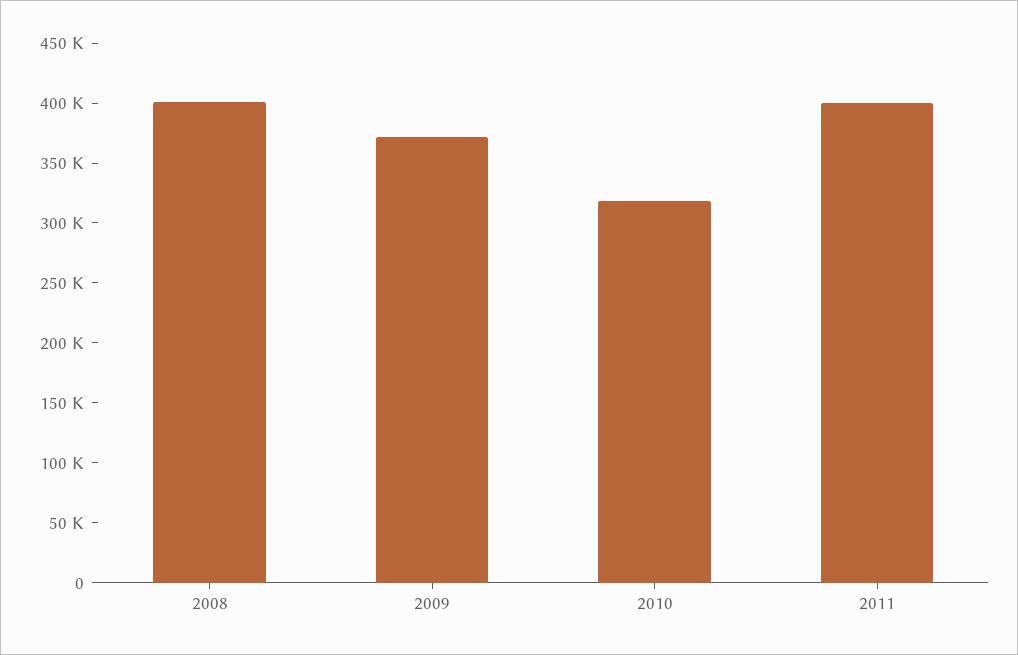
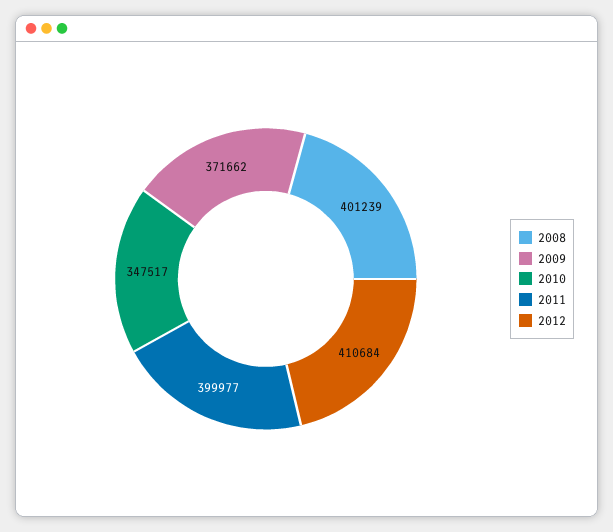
2010: 320000 -> 347517
2012: none -> 410684

